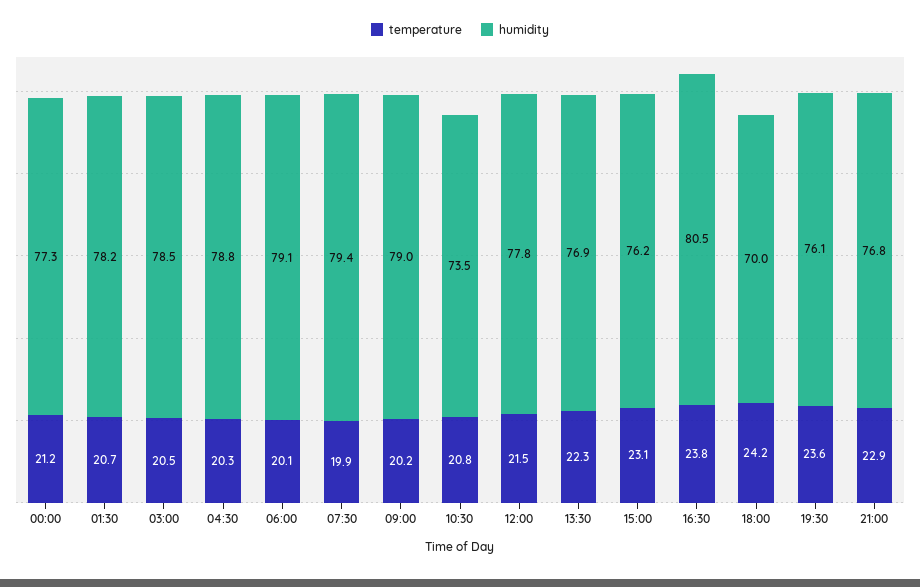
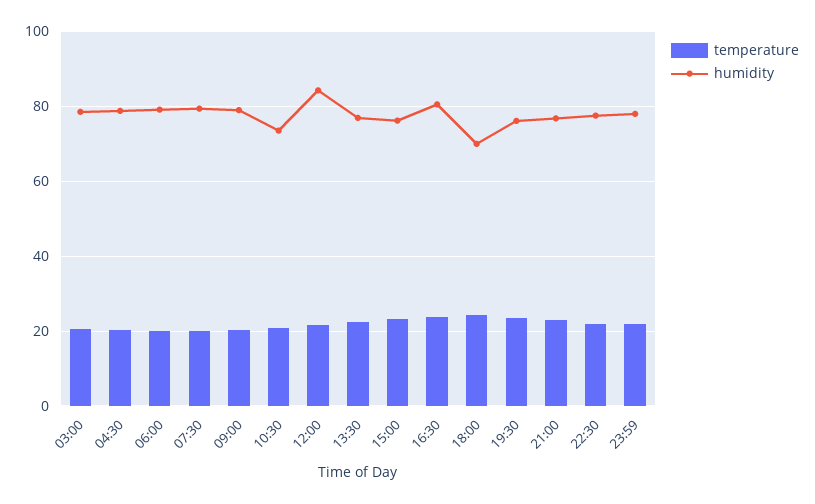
temperature, 00:00: 21.2 -> none
humidity, 00:00: 77.3 -> none
temperature, 01:30: 20.7 -> none
humidity, 01:30: 78.2 -> none
humidity, 12:00: 77.8 -> 84
temperature, 22:30: none -> 22
humidity, 22:30: none -> 78
temperature, 23:59: none -> 22
humidity, 23:59: none -> 78

